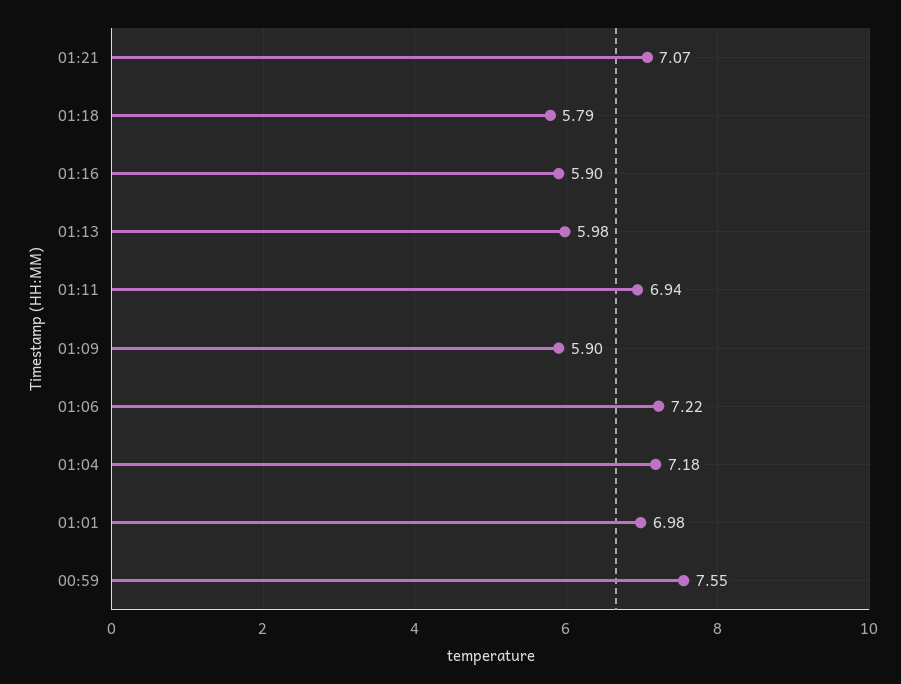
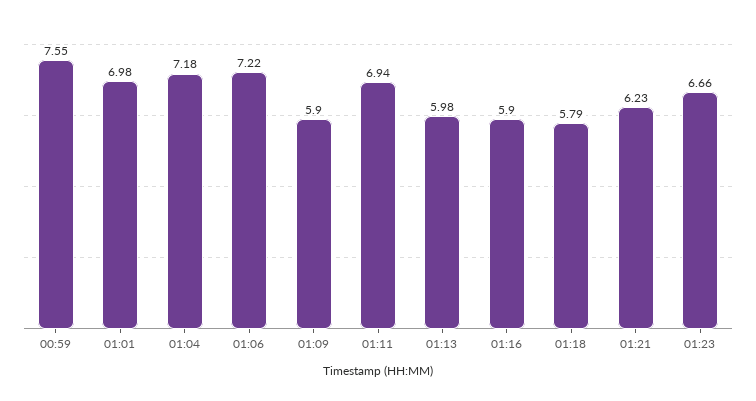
01:21: 7.07 -> 6.23
01:23: none -> 6.66

